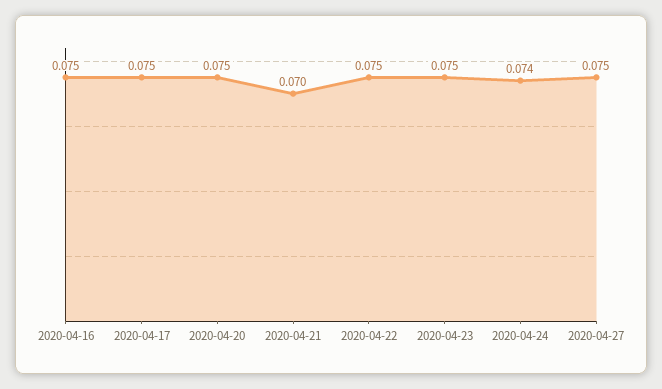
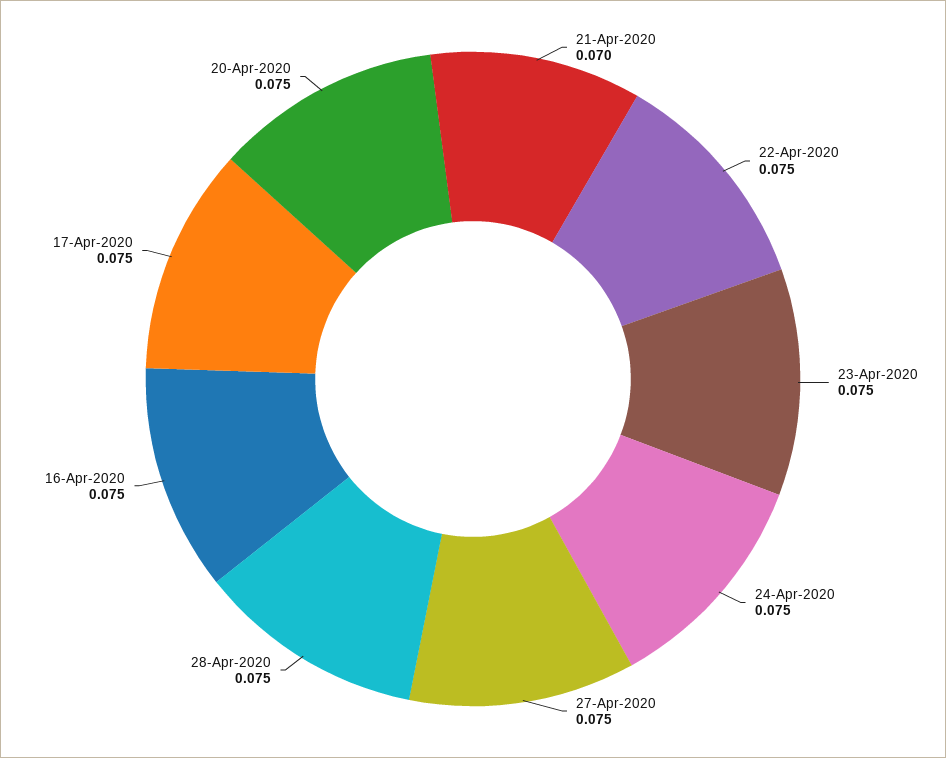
2020-04-24: 0.074 -> 0.075
28-Apr-2020: none -> 0.075

